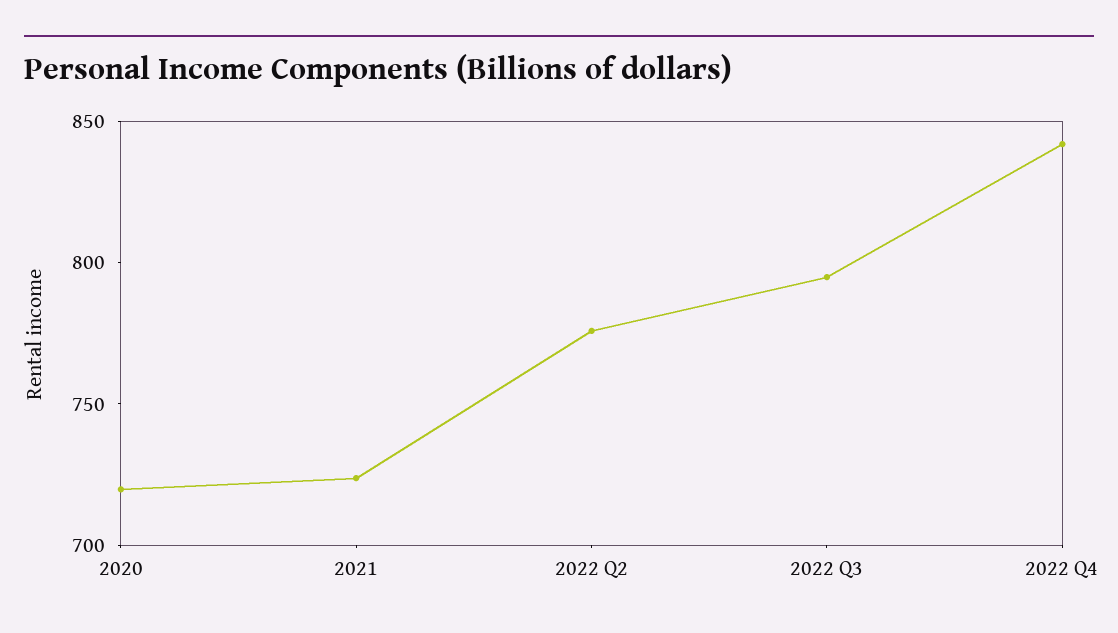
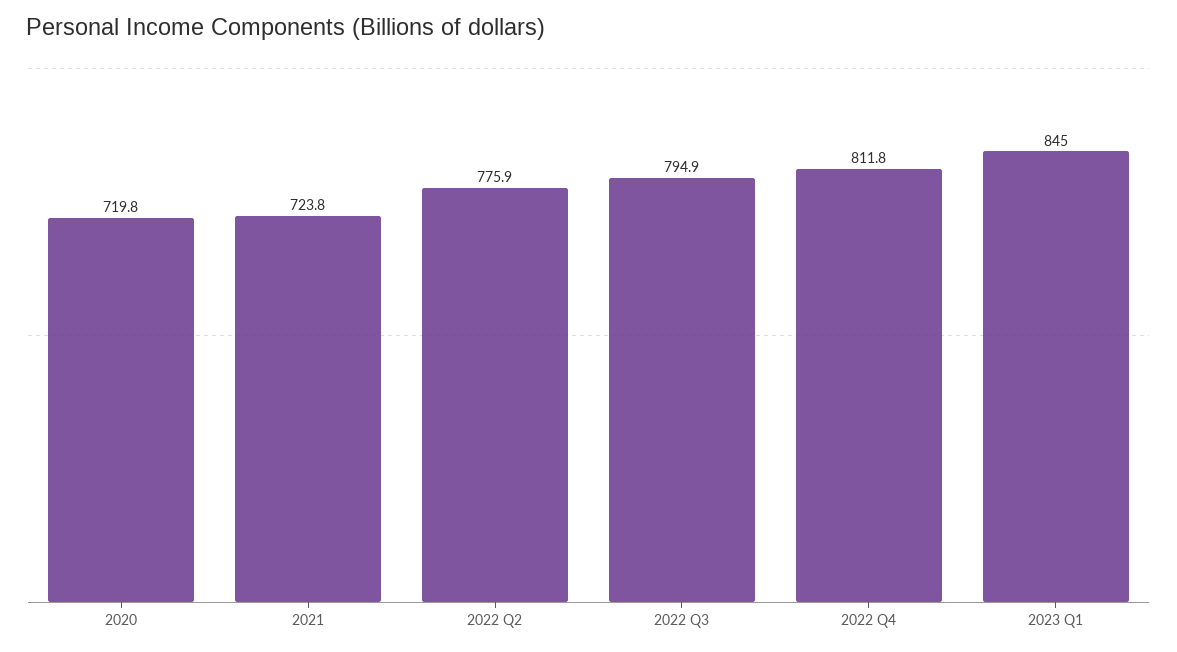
2022 Q4: 840 -> 811.8
2023 Q1: none -> 845

